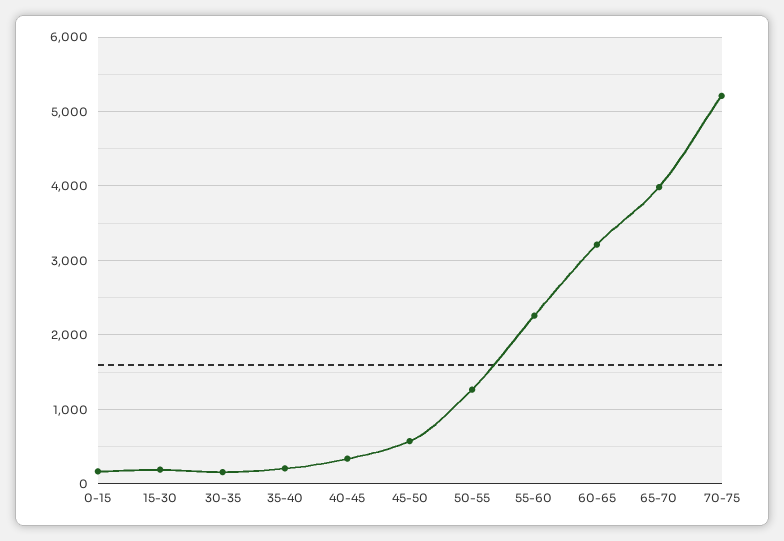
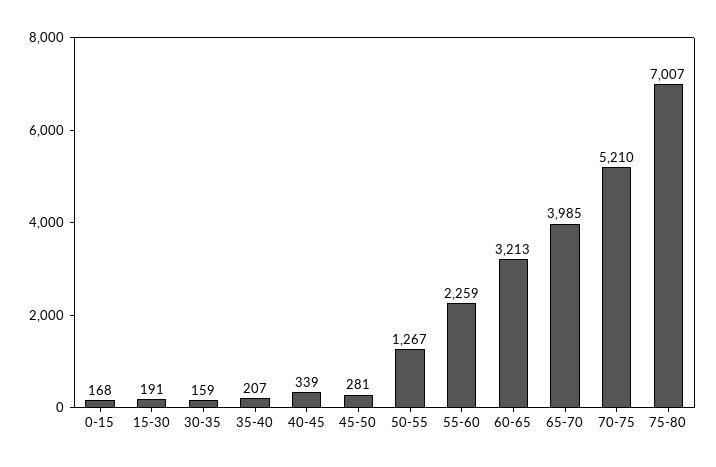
45-50: 600 -> 281
75-80: none -> 7007

